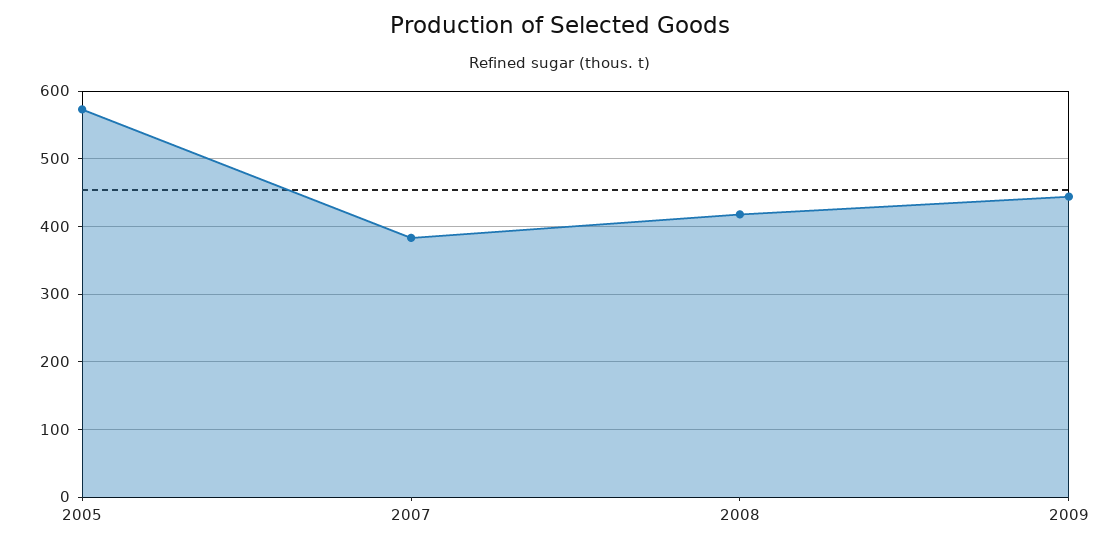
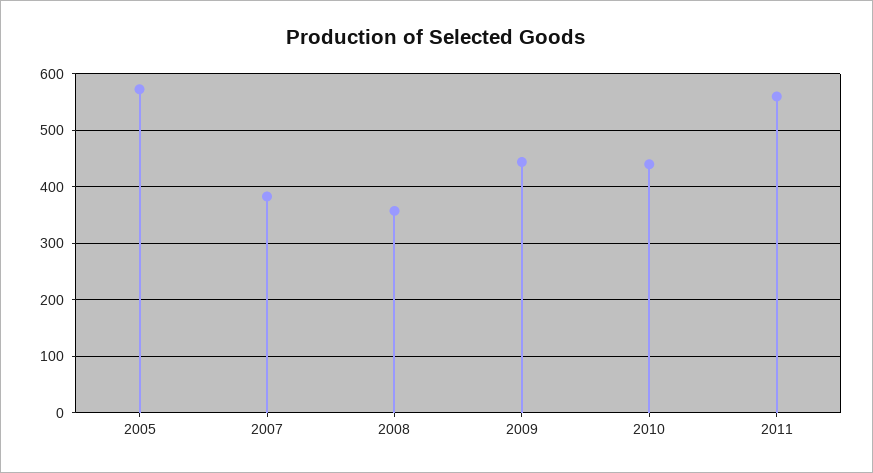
2008: 420 -> 360
2010: none -> 440
2011: none -> 560

